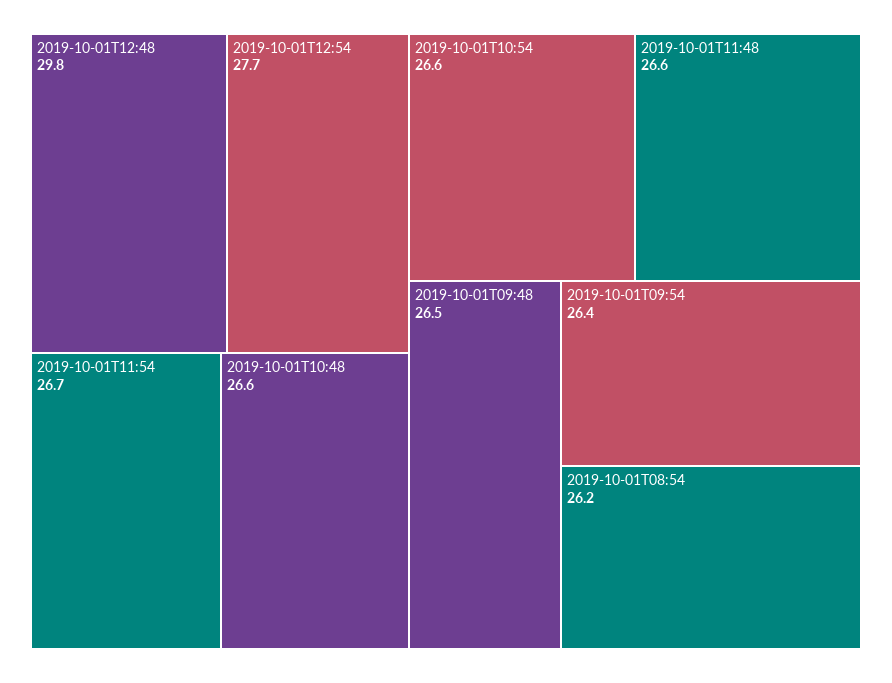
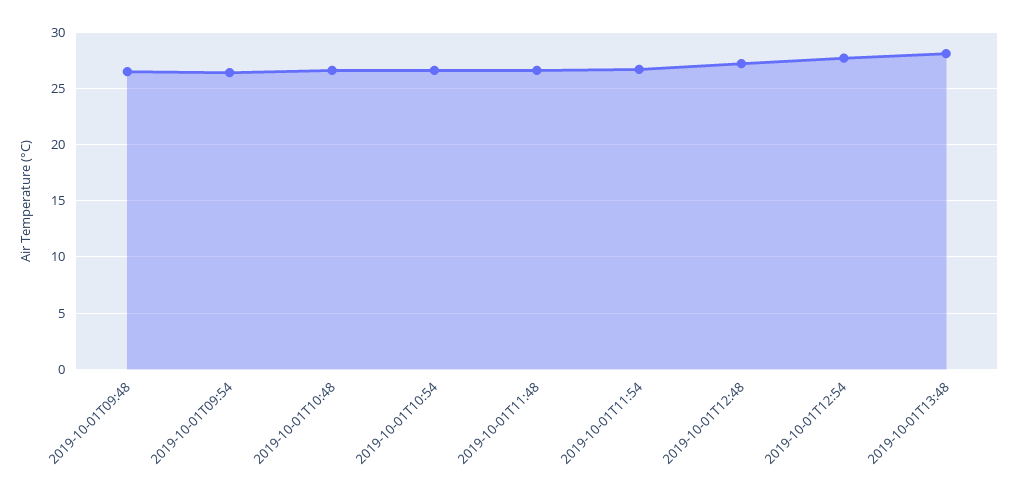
2019-10-01T12:48: 29.8 -> 27
2019-10-01T08:54: 26.2 -> none
2019-10-01T13:48: none -> 28

